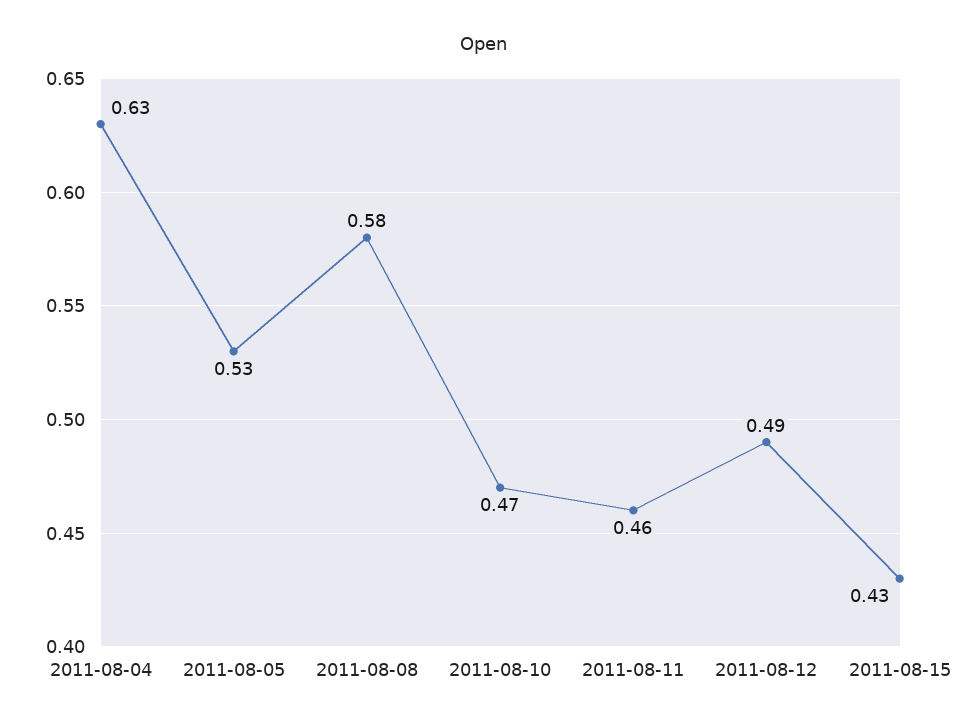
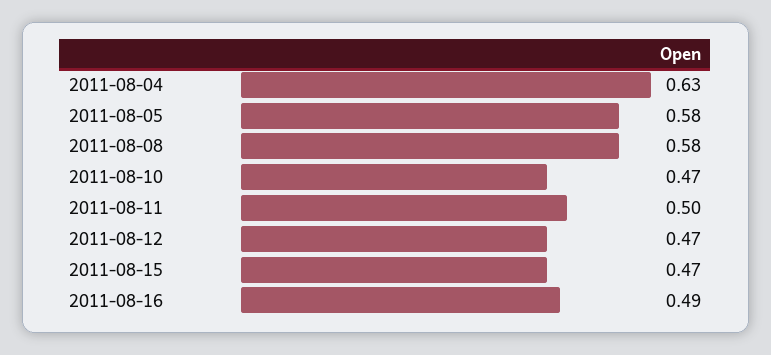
2011-08-05: 0.53 -> 0.58
2011-08-11: 0.46 -> 0.5
2011-08-12: 0.49 -> 0.47
2011-08-15: 0.43 -> 0.47
2011-08-16: none -> 0.49

